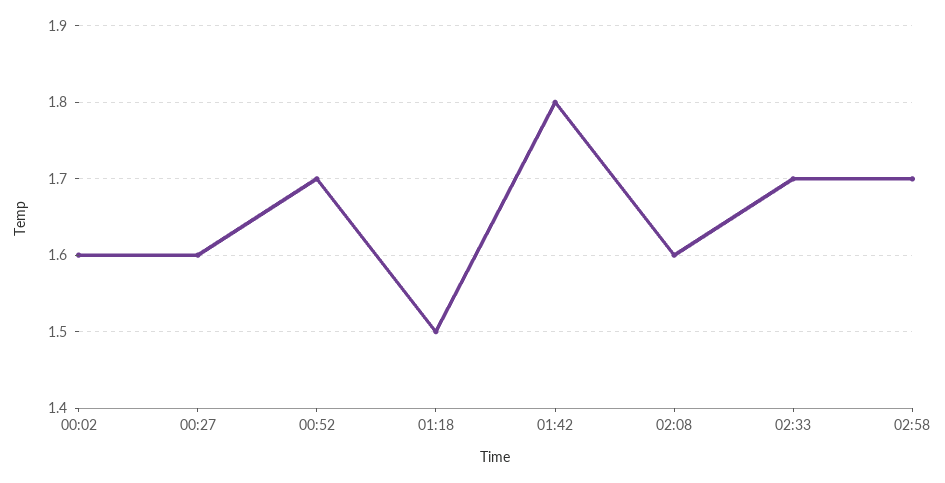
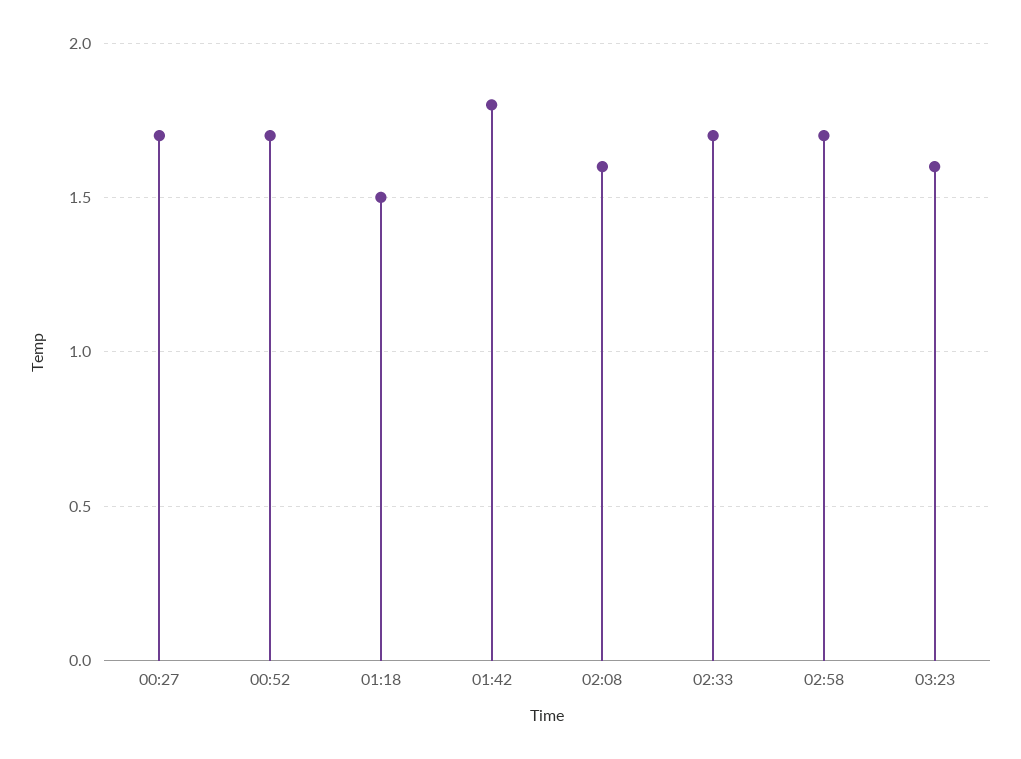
00:02: 1.6 -> none
00:27: 1.6 -> 1.7
03:23: none -> 1.6

